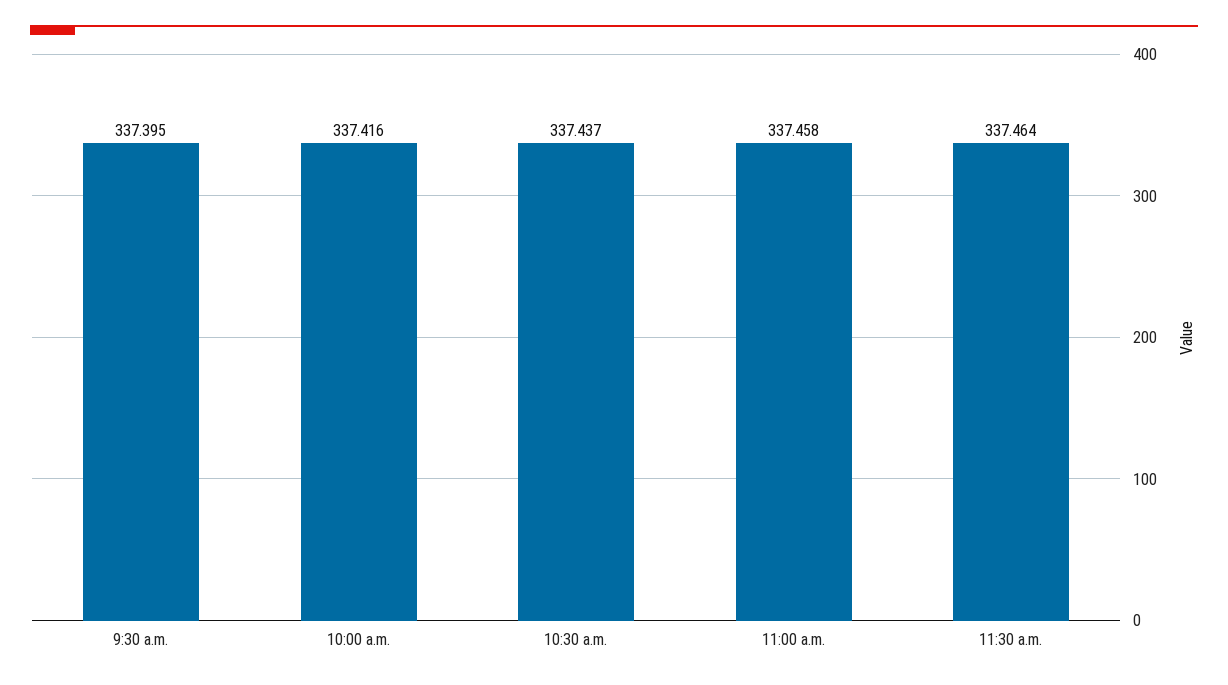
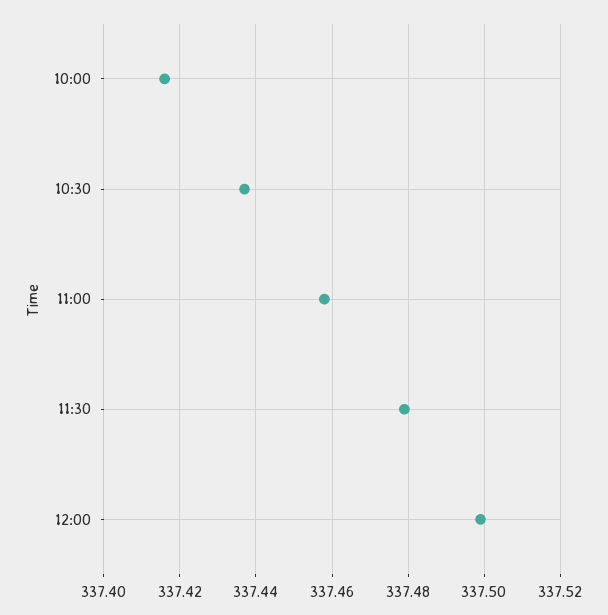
9:30 a.m.: 337.395 -> none
11:30 a.m.: 337.464 -> 337.48
12:00: none -> 337.5

